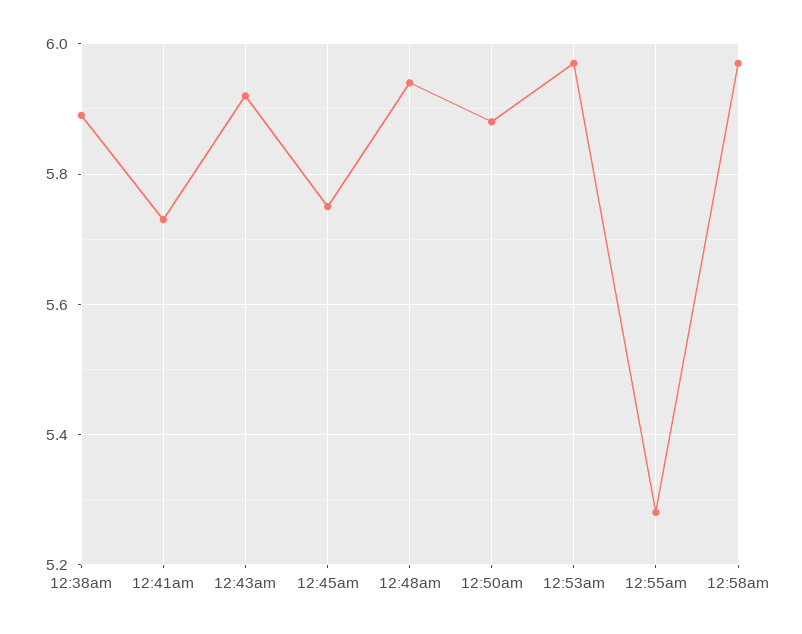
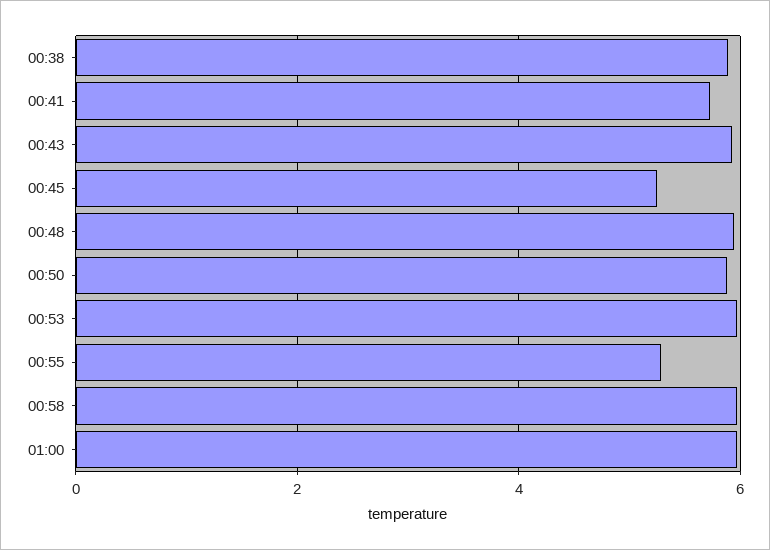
12:45am: 5.75 -> 5.2
01:00: none -> 6

